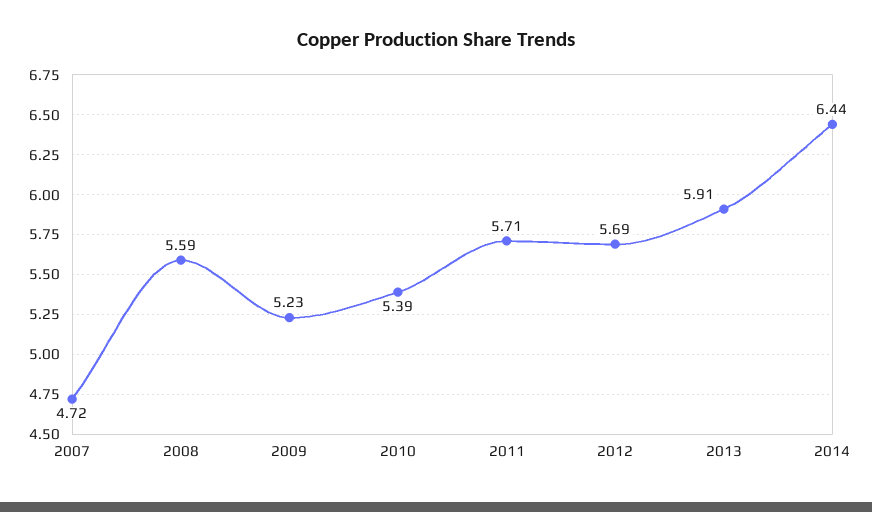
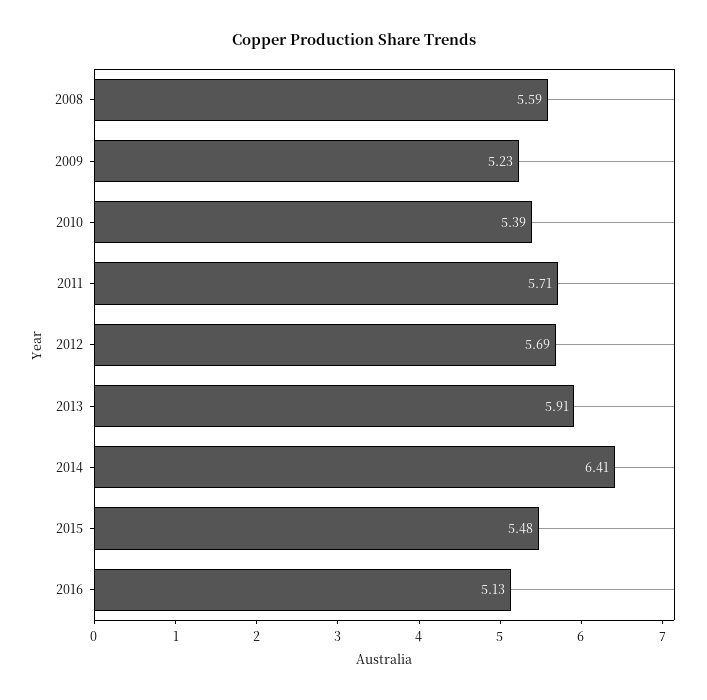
2007: 4.72 -> none
2014: 6.44 -> 6.41
2015: none -> 5.48
2016: none -> 5.13

